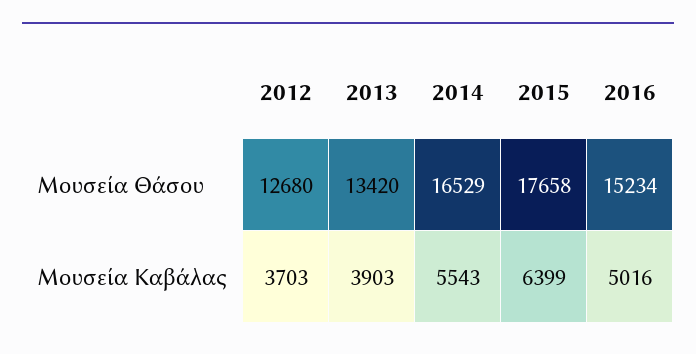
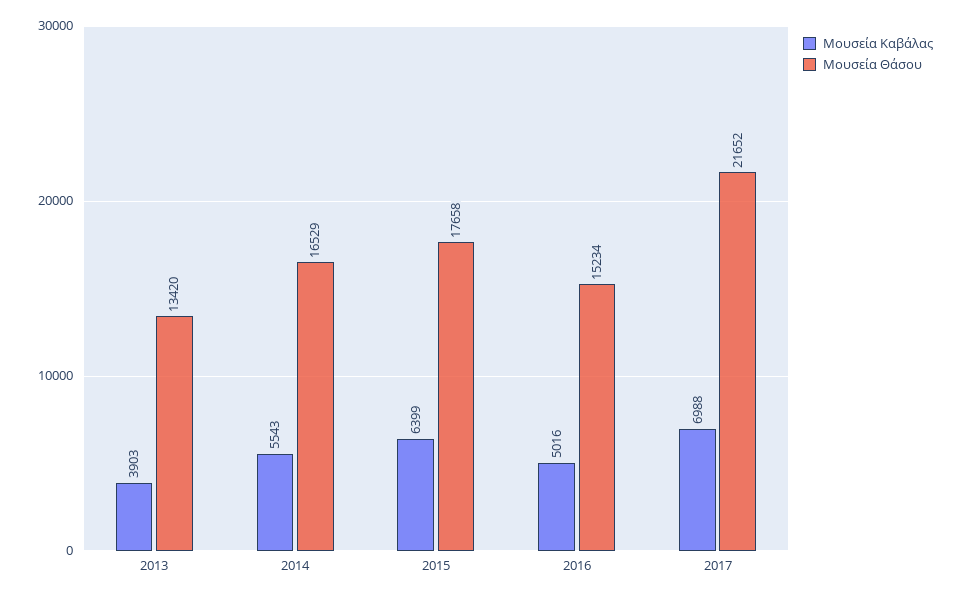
Μουσεία Θάσου, 2012: 12680 -> none
Μουσεία Καβάλας, 2012: 3703 -> none
Μουσεία Καβάλας, 2017: none -> 6988
Μουσεία Θάσου, 2017: none -> 21652

